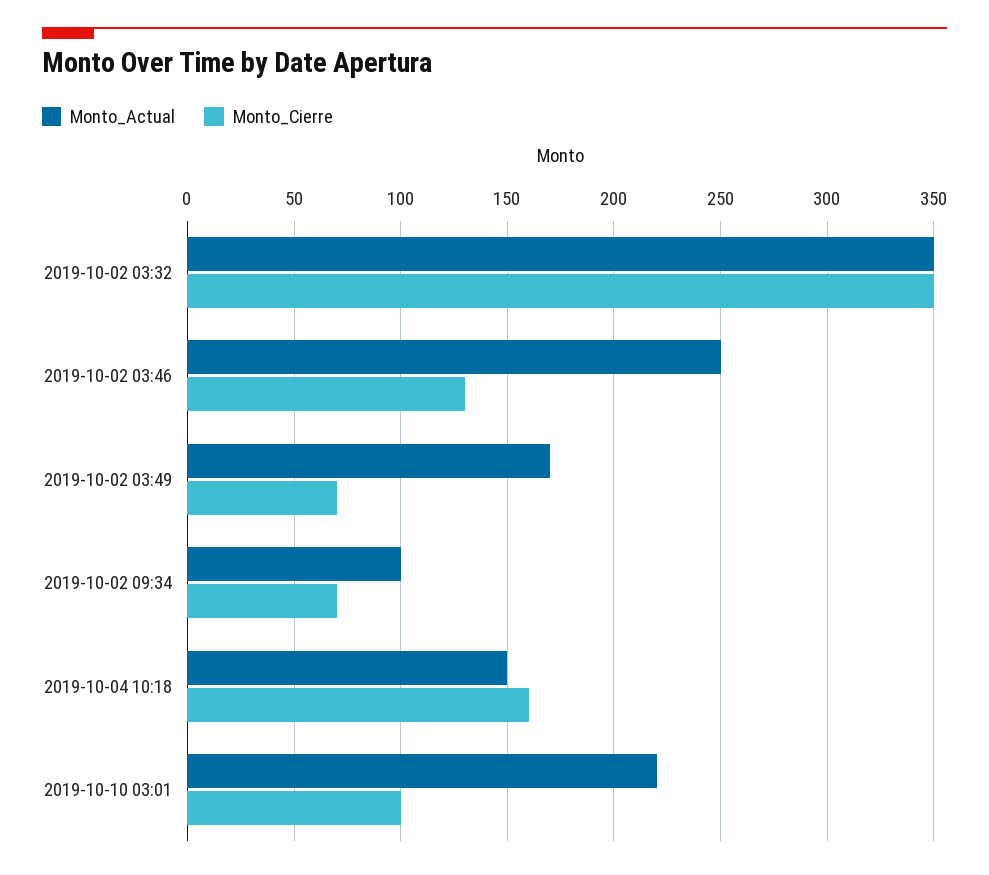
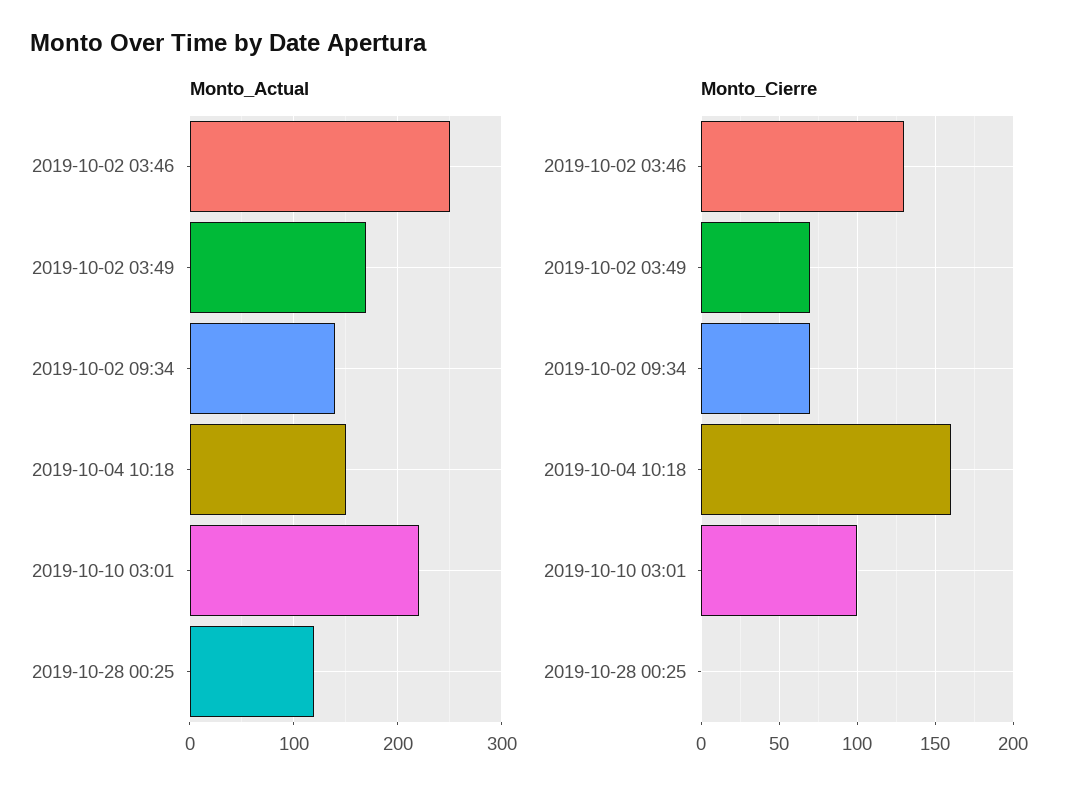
Monto_Actual, 2019-10-02 03:32: 350 -> none
Monto_Cierre, 2019-10-02 03:32: 350 -> none
Monto_Actual, 2019-10-02 09:34: 100 -> 140
Monto_Actual, 2019-10-28 00:25: none -> 120
Monto_Cierre, 2019-10-28 00:25: none -> 0

